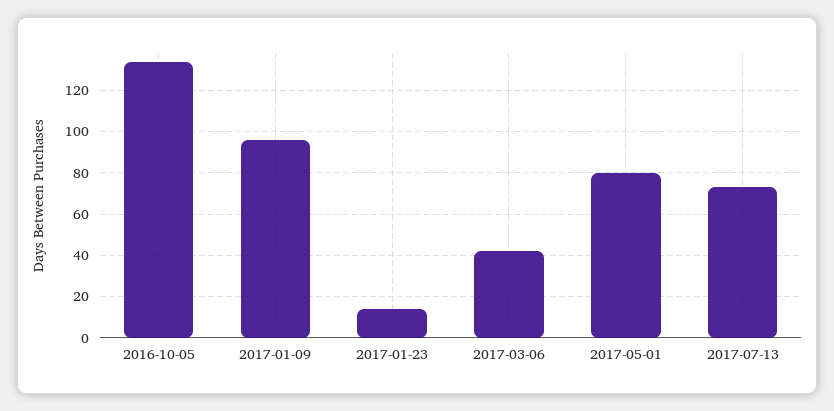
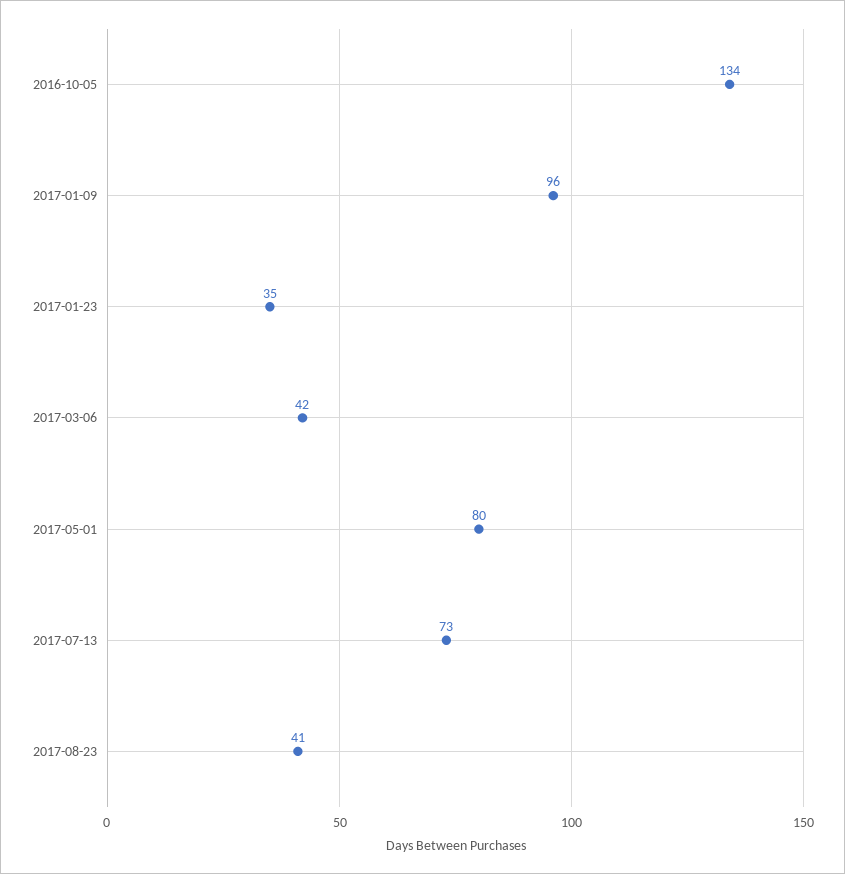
2017-01-23: 15 -> 35
2017-08-23: none -> 41

